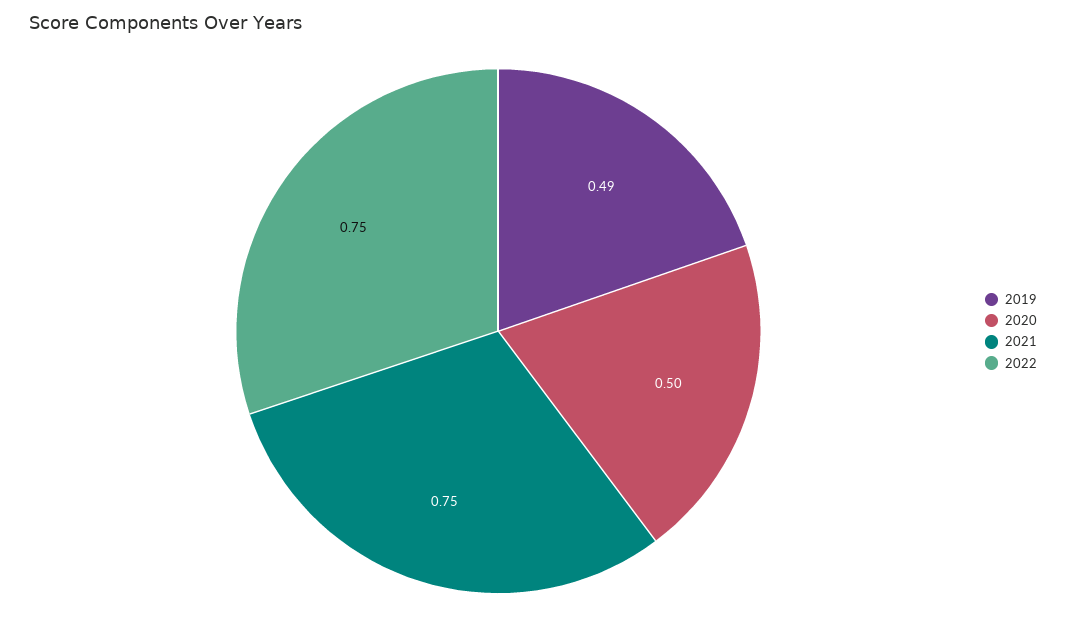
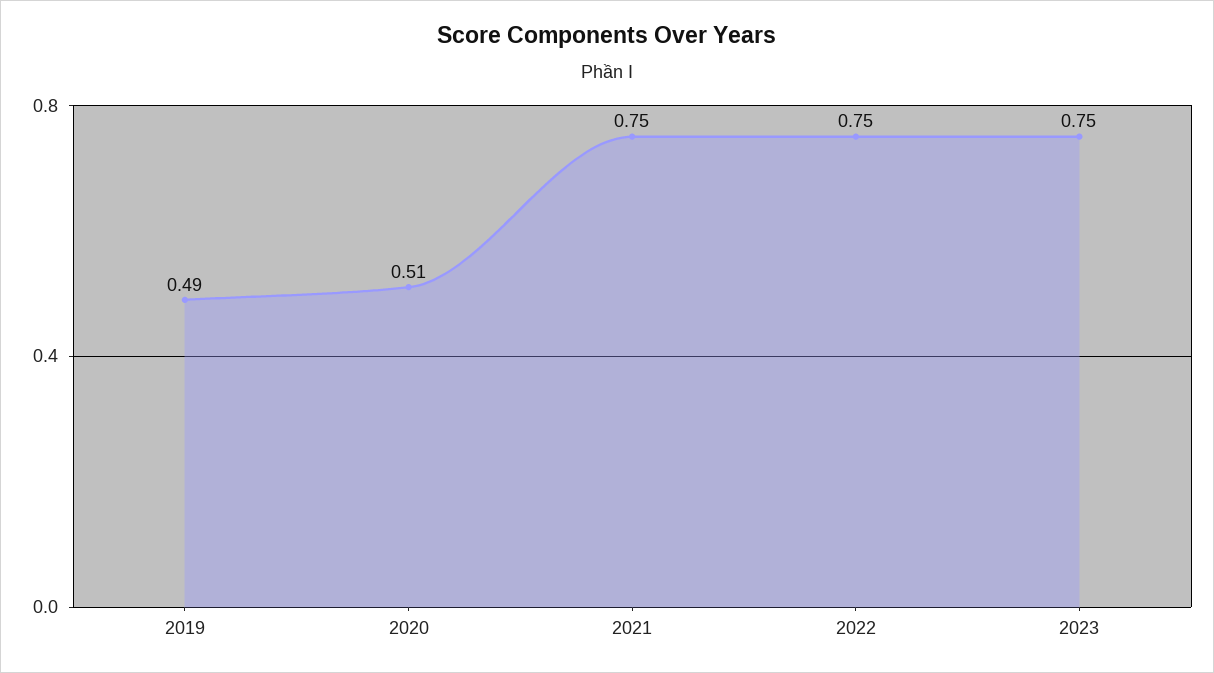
2020: 0.5 -> 0.51
2023: none -> 0.75

